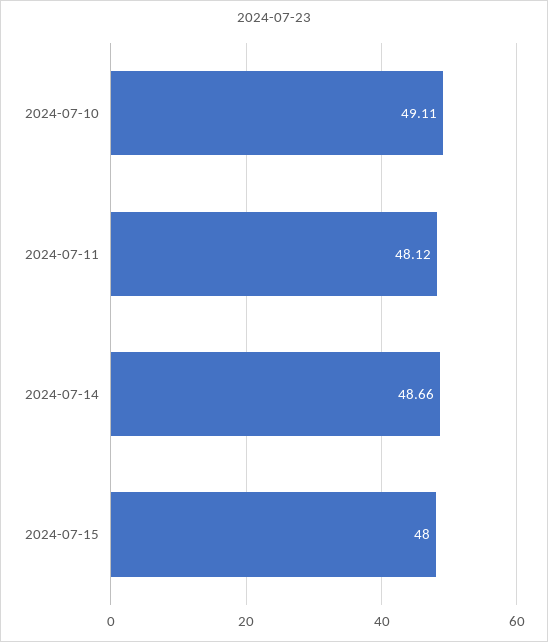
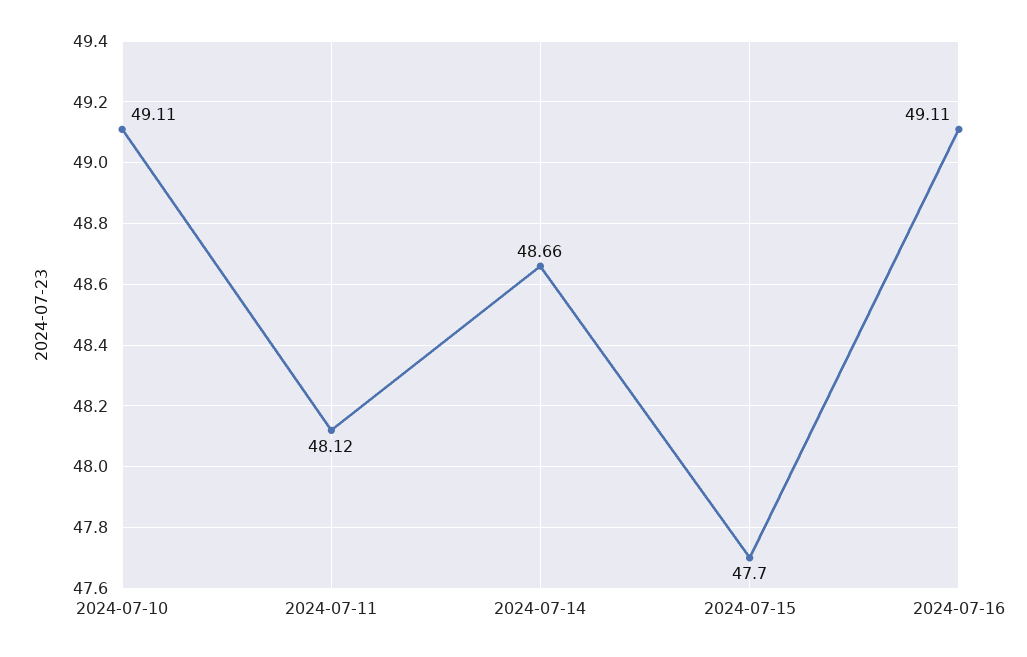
2024-07-15: 48 -> 47.7
2024-07-16: none -> 49.11

